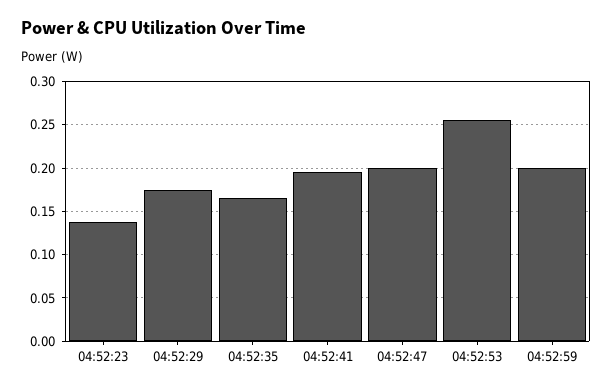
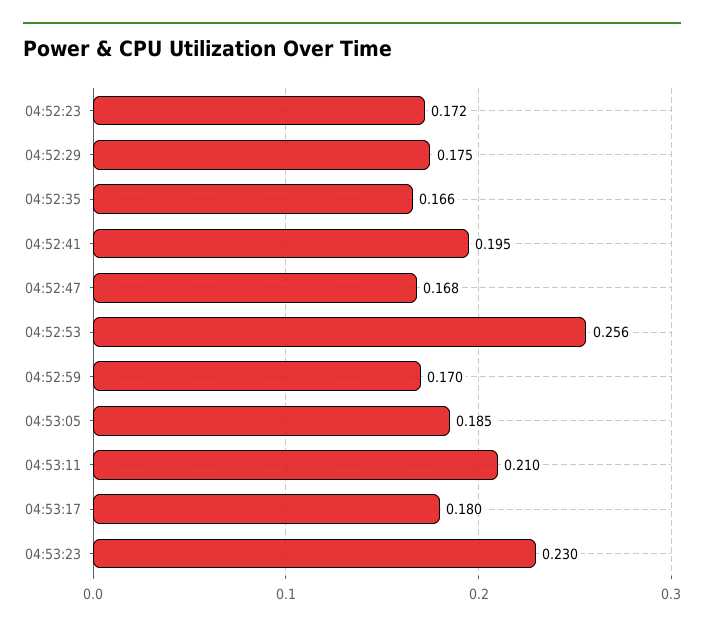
04:52:23: 0.14 -> 0.172
04:52:47: 0.2 -> 0.168
04:52:59: 0.2 -> 0.17
04:53:05: none -> 0.185
04:53:11: none -> 0.21
04:53:17: none -> 0.18
04:53:23: none -> 0.23

